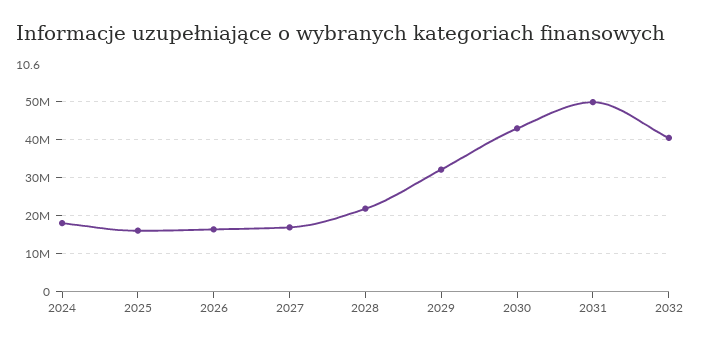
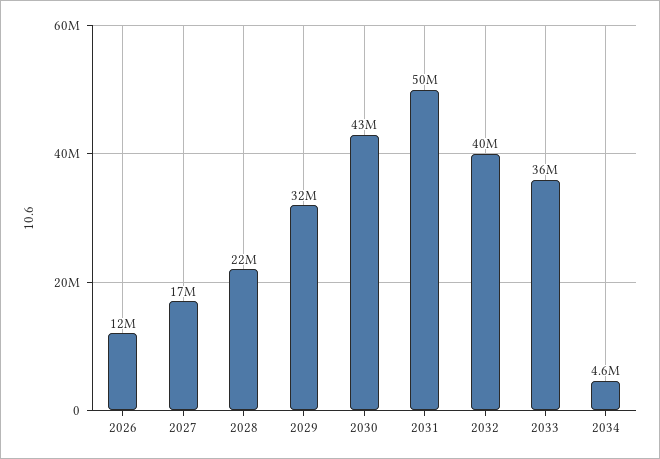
2024: 18000000 -> none
2025: 16000000 -> none
2026: 16000000 -> 12000000
2033: none -> 36000000
2034: none -> 4600000

